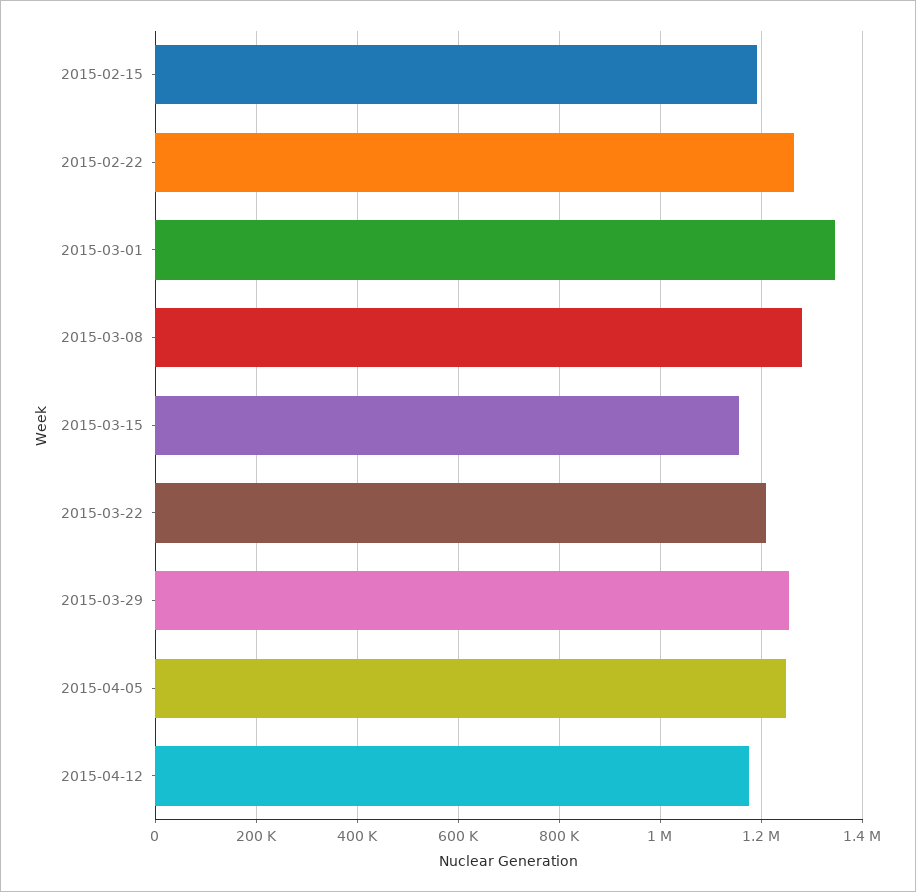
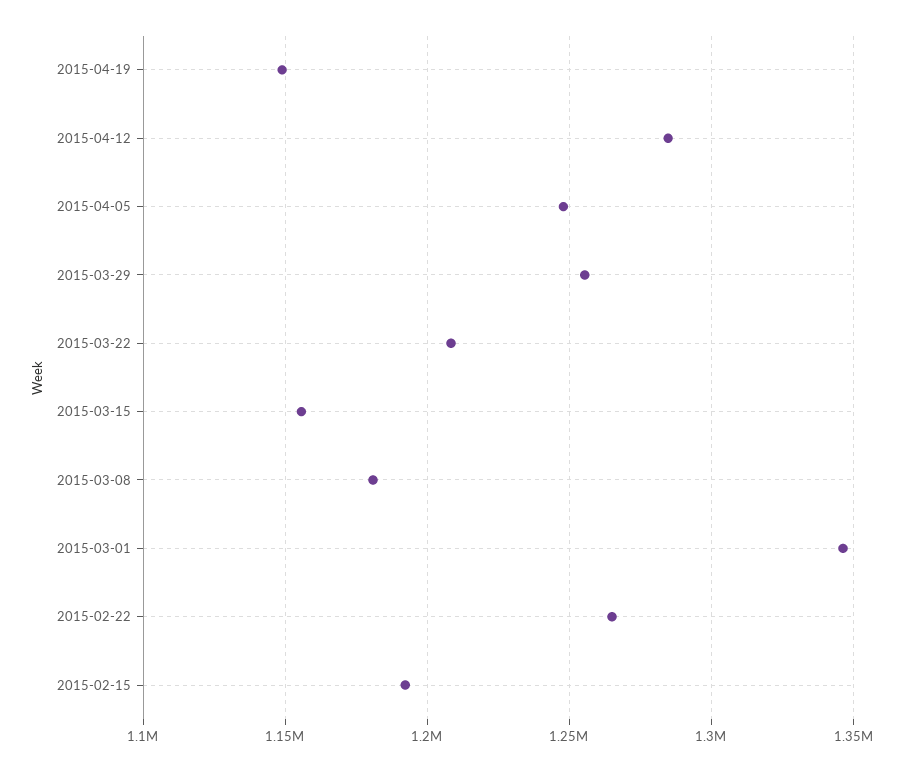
2015-03-08: 1280000 -> 1180000
2015-04-12: 1180000 -> 1285000
2015-04-19: none -> 1150000

